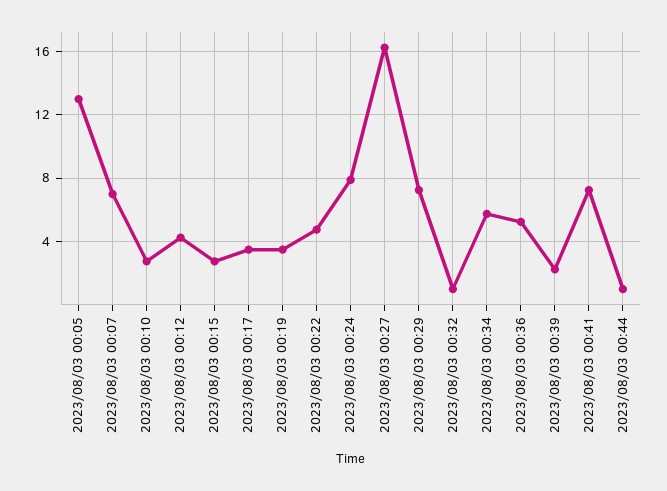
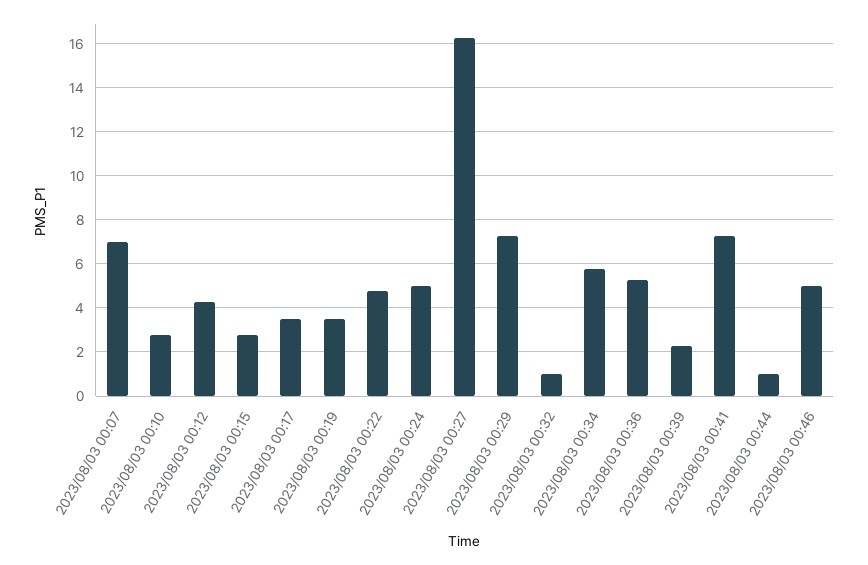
2023/08/03 00:05: 13 -> none
2023/08/03 00:24: 8 -> 5
2023/08/03 00:46: none -> 5

